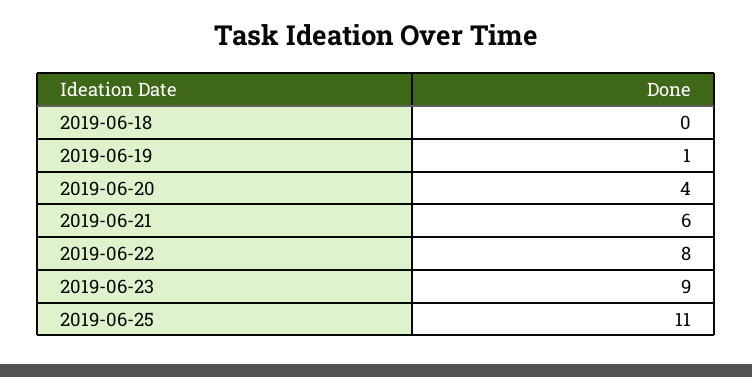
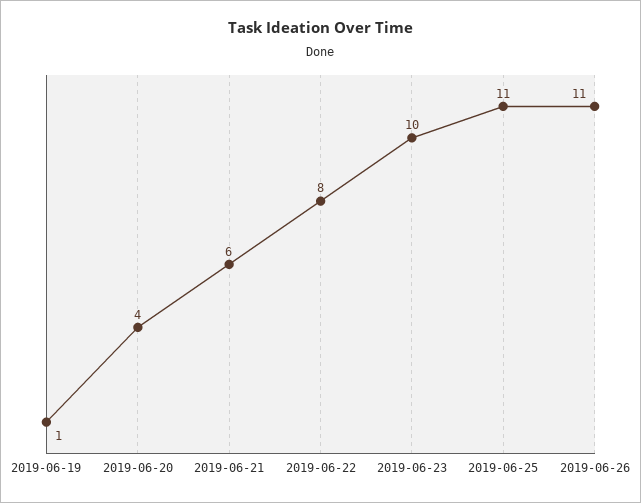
2019-06-18: 0 -> none
2019-06-23: 9 -> 10
2019-06-26: none -> 11

